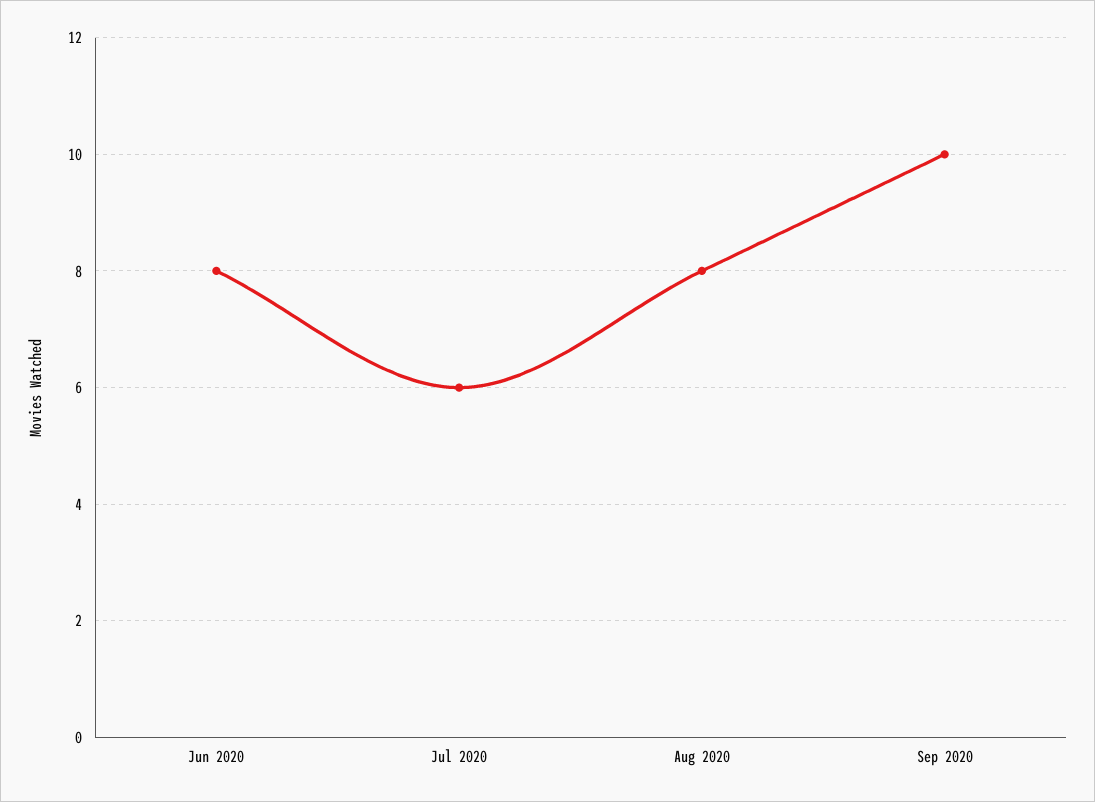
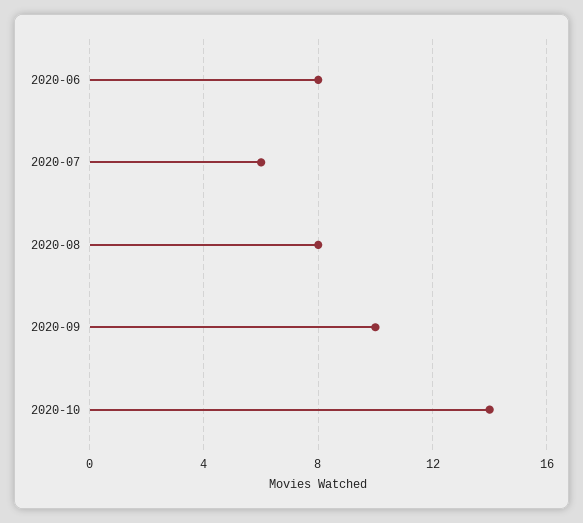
2020-10: none -> 14

